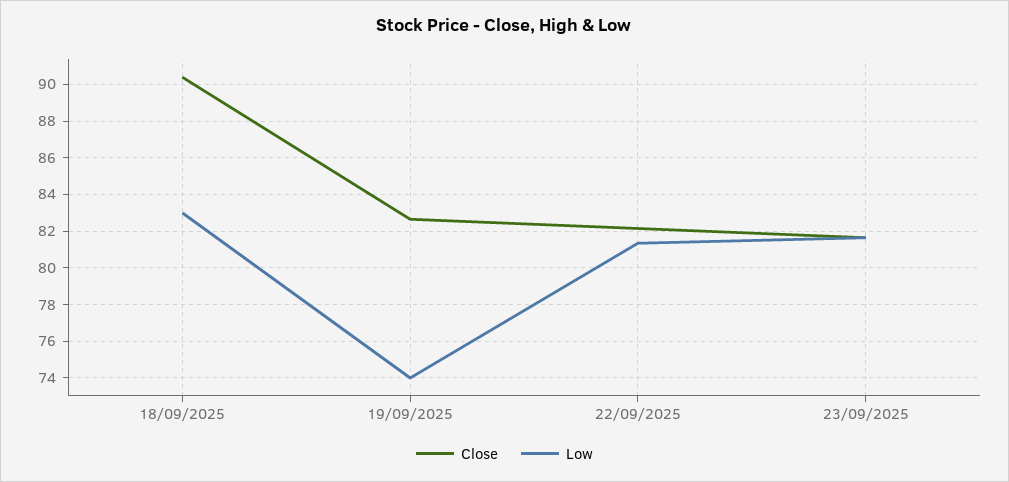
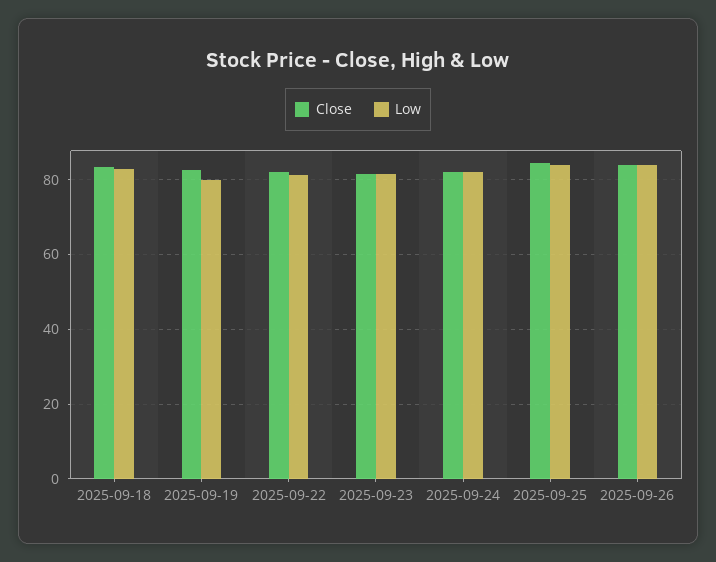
Close, 18/09/2025: 90.5 -> 84
Low, 19/09/2025: 74 -> 80
Close, 2025-09-24: none -> 82
Low, 2025-09-24: none -> 82
Close, 2025-09-25: none -> 84
Low, 2025-09-25: none -> 84
Close, 2025-09-26: none -> 84
Low, 2025-09-26: none -> 84

